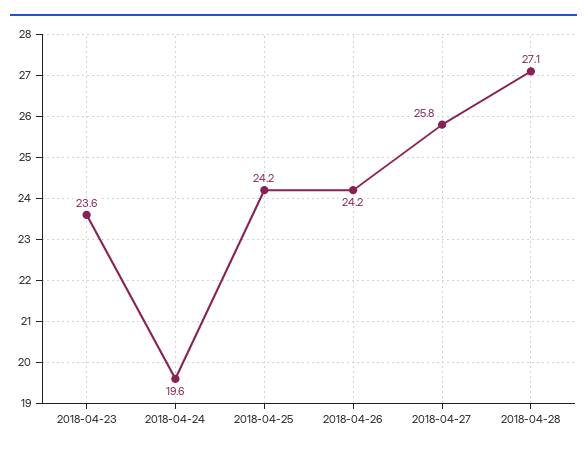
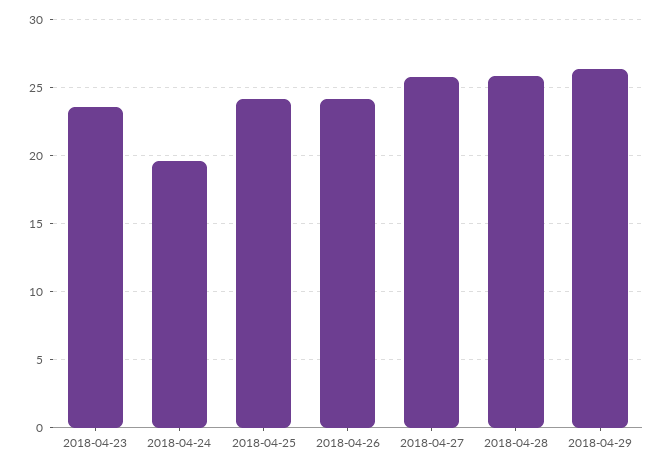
2018-04-28: 27.1 -> 26
2018-04-29: none -> 26.5

